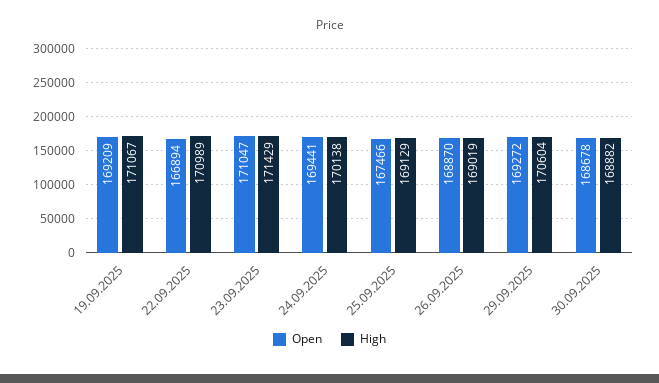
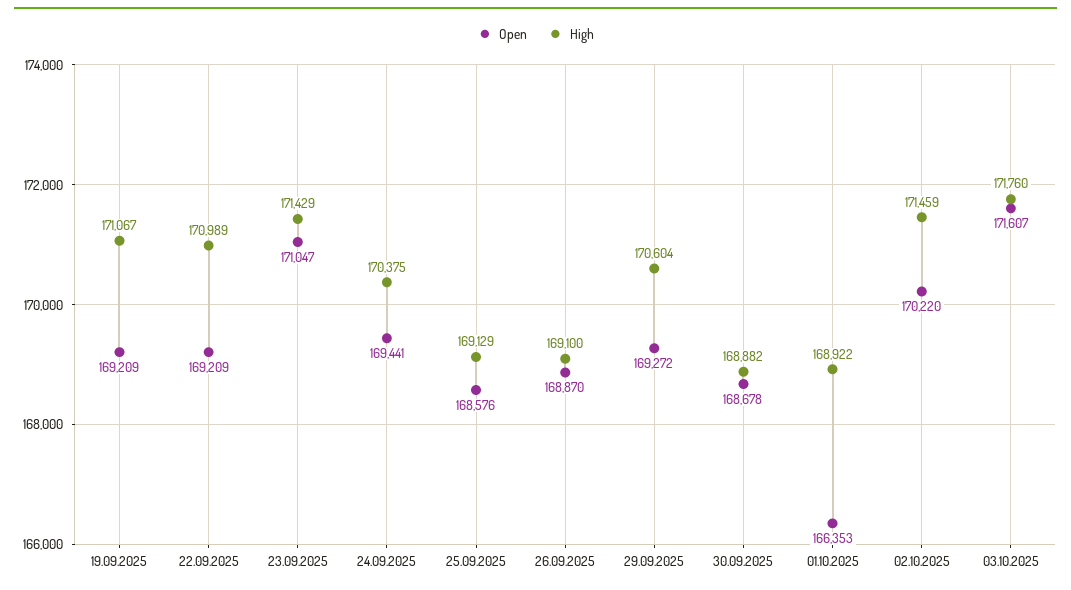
Open, 22.09.2025: 166894 -> 169209
High, 24.09.2025: 170138 -> 170375
Open, 25.09.2025: 167466 -> 168576
High, 26.09.2025: 169019 -> 169100
Open, 01.10.2025: none -> 166353
High, 01.10.2025: none -> 168922
Open, 02.10.2025: none -> 170220
High, 02.10.2025: none -> 171459
Open, 03.10.2025: none -> 171607
High, 03.10.2025: none -> 171760

